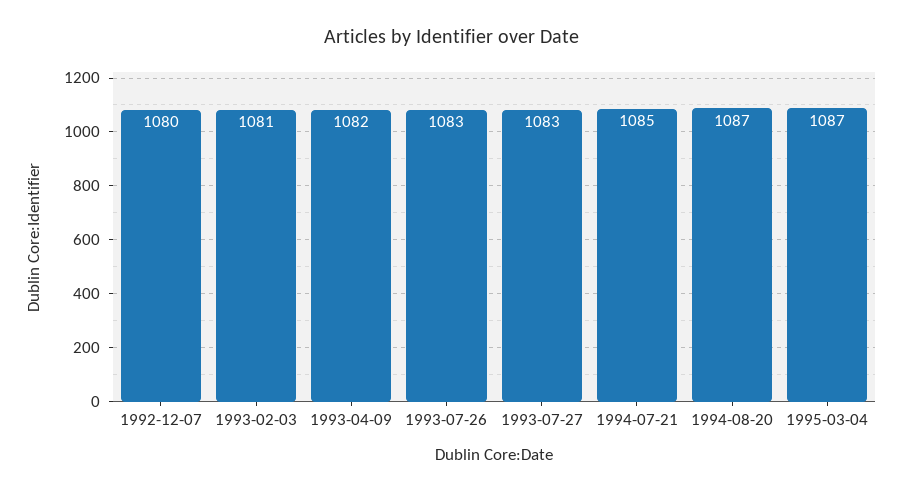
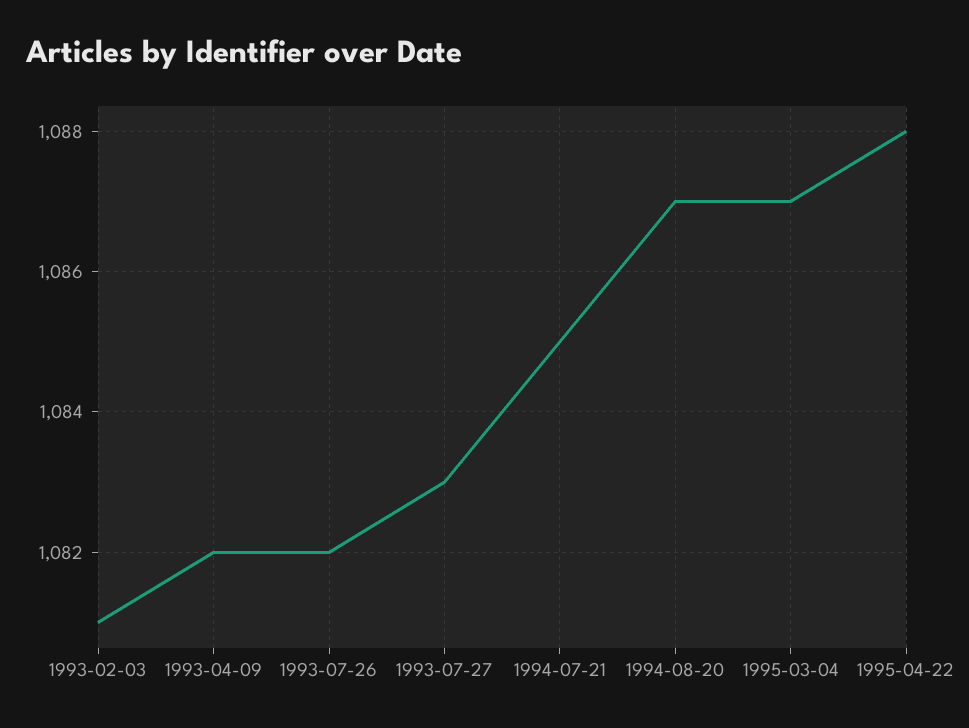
1992-12-07: 1080 -> none
1993-07-26: 1083 -> 1082
1995-04-22: none -> 1088

